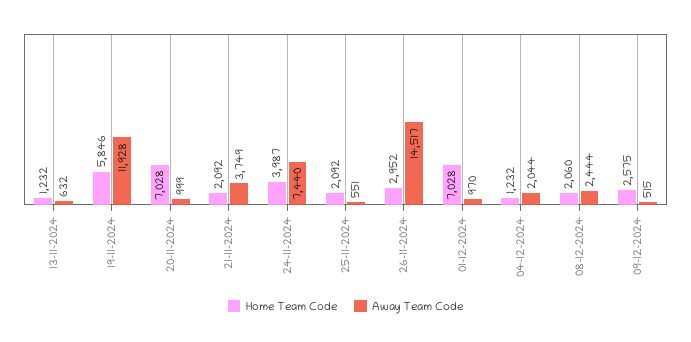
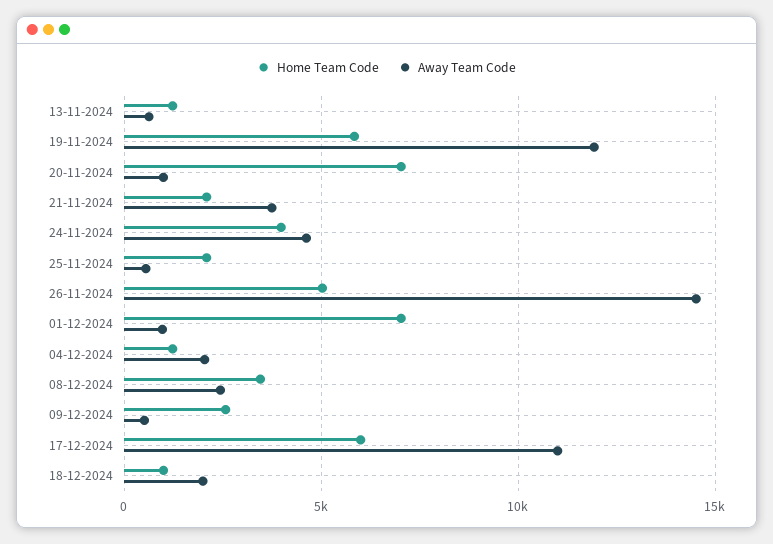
Away Team Code, 24-11-2024: 7440 -> 4500
Home Team Code, 26-11-2024: 2952 -> 5000
Home Team Code, 08-12-2024: 2060 -> 3500
Home Team Code, 17-12-2024: none -> 6000
Away Team Code, 17-12-2024: none -> 11000
Home Team Code, 18-12-2024: none -> 1000
Away Team Code, 18-12-2024: none -> 2000

